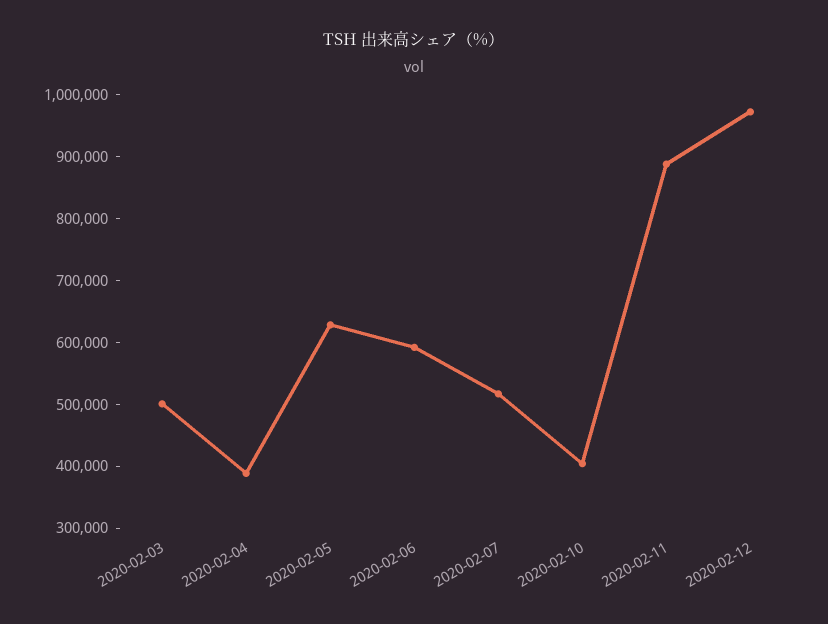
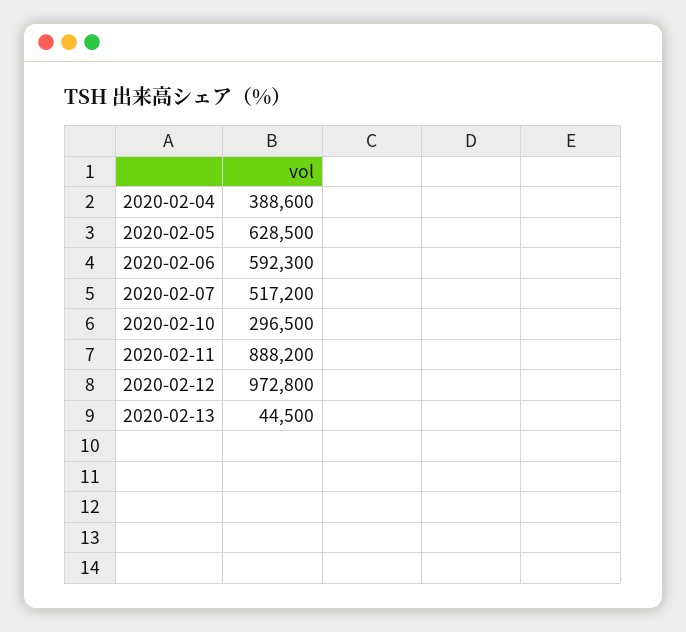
2020-02-03: 500000 -> none
2020-02-10: 400000 -> 296500
2020-02-13: none -> 44500

